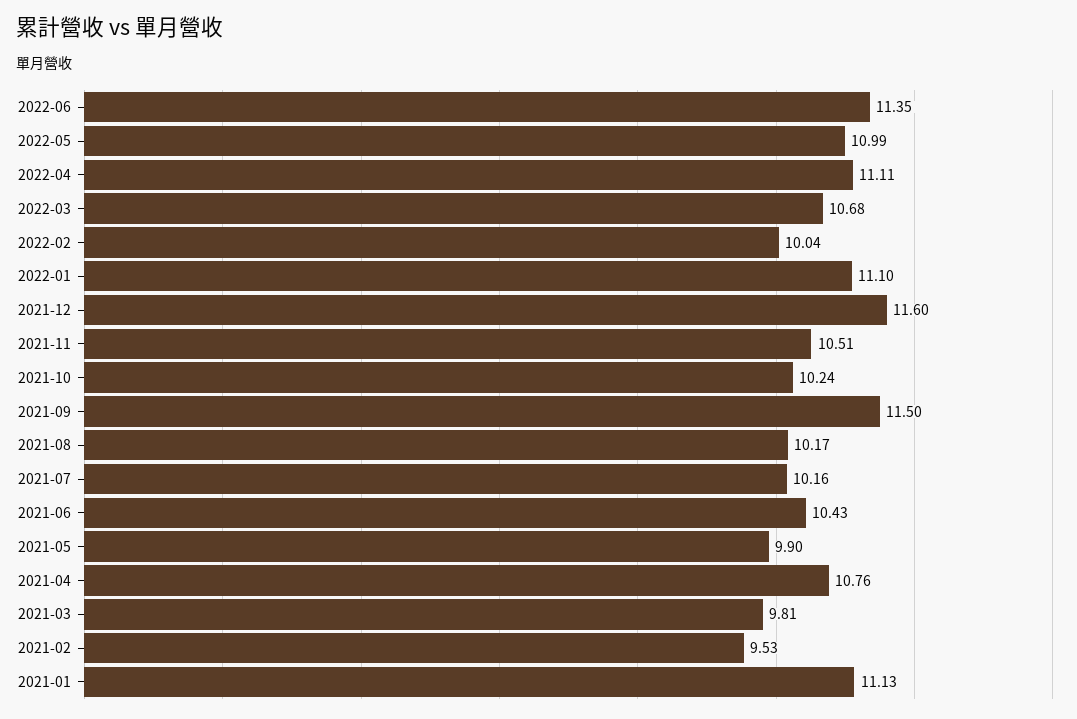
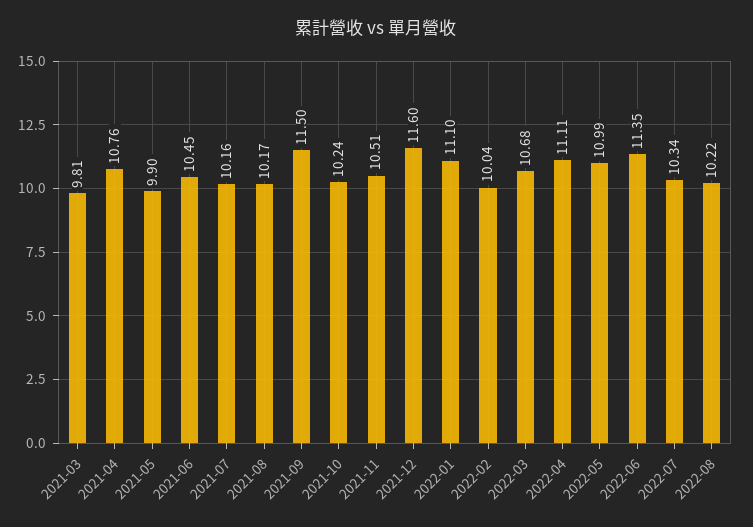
2021-06: 10.43 -> 10.45
2021-02: 9.53 -> none
2021-01: 11.13 -> none
2022-07: none -> 10.34
2022-08: none -> 10.22

